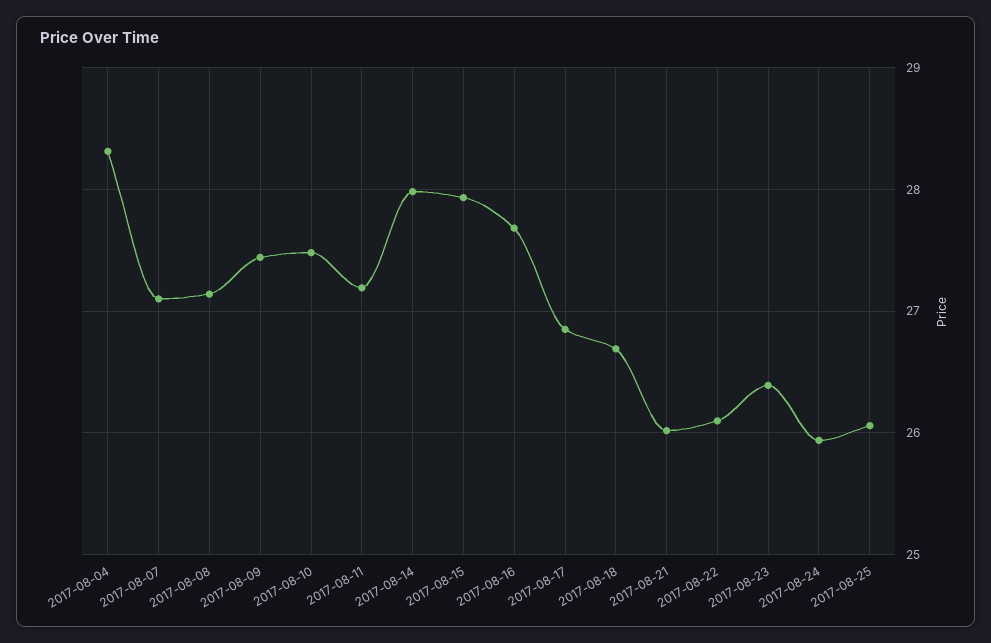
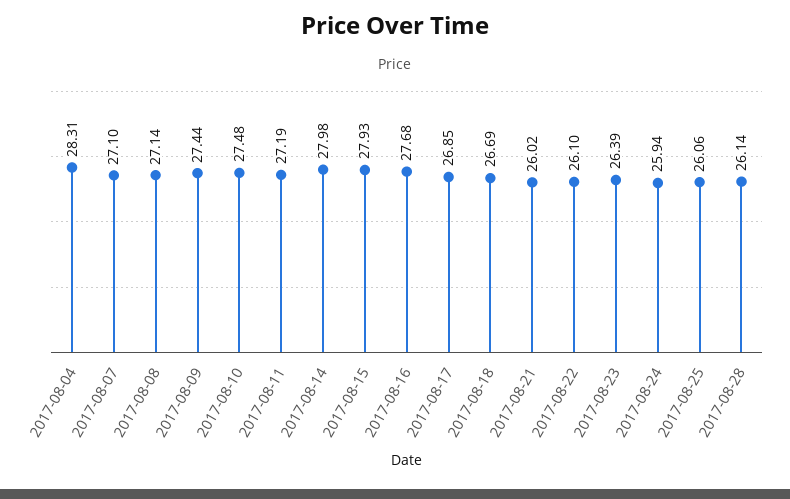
2017-08-28: none -> 26.14

